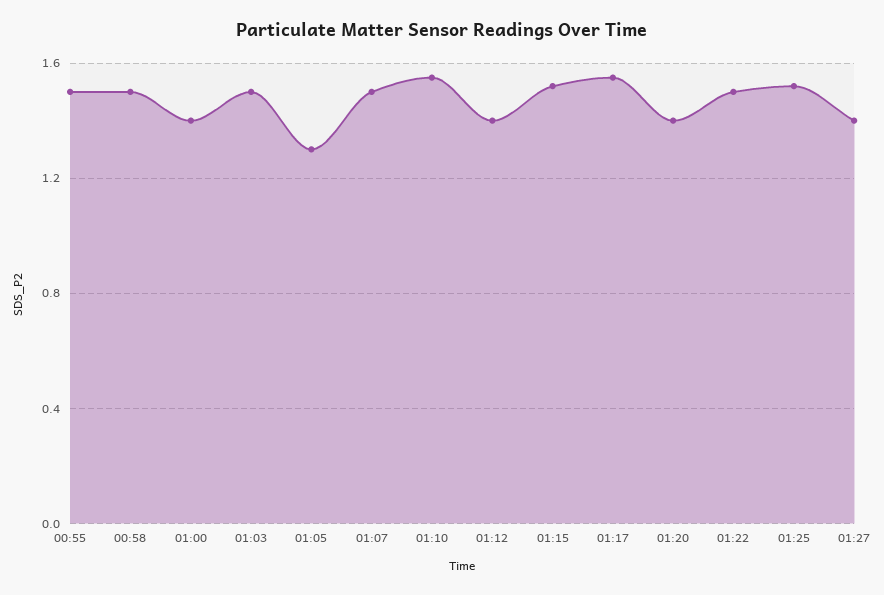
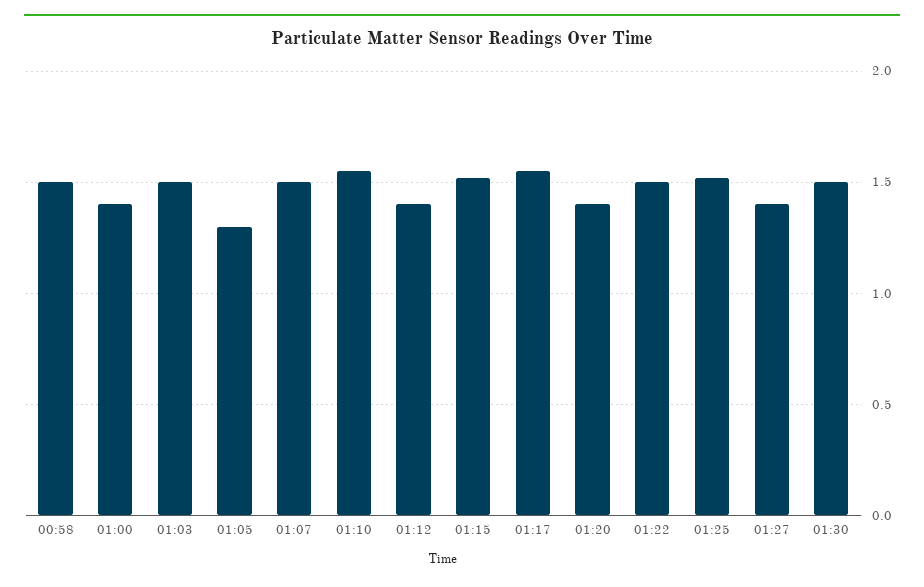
00:55: 1.5 -> none
01:30: none -> 1.5

